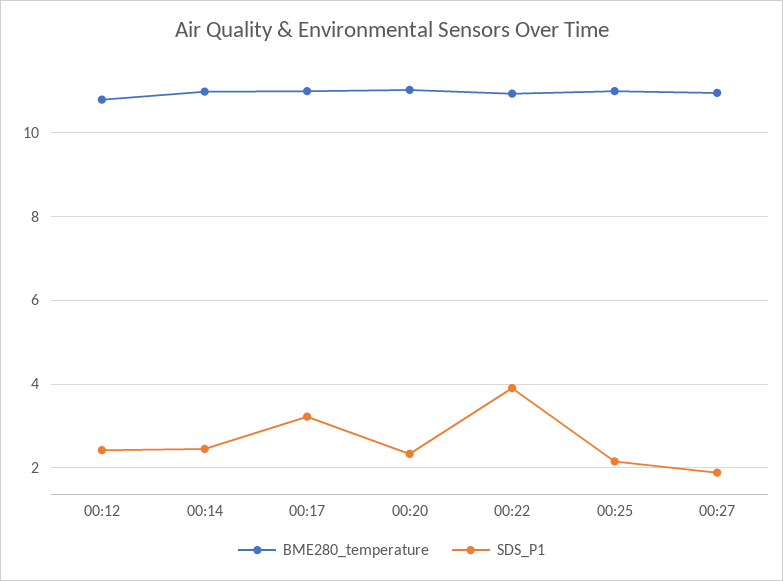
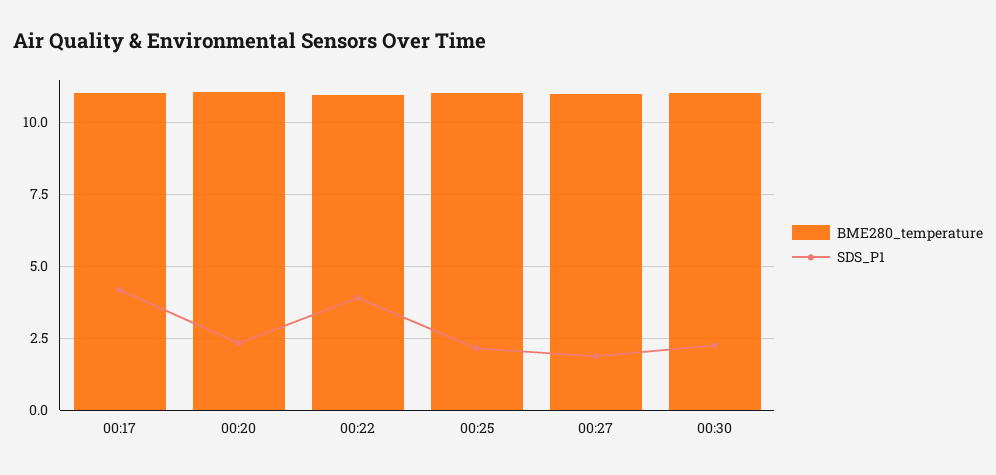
BME280_temperature, 00:12: 10.8 -> none
SDS_P1, 00:12: 2.4 -> none
BME280_temperature, 00:14: 11 -> none
SDS_P1, 00:14: 2.4 -> none
SDS_P1, 00:17: 3.2 -> 4.25
BME280_temperature, 00:30: none -> 11
SDS_P1, 00:30: none -> 2.25

